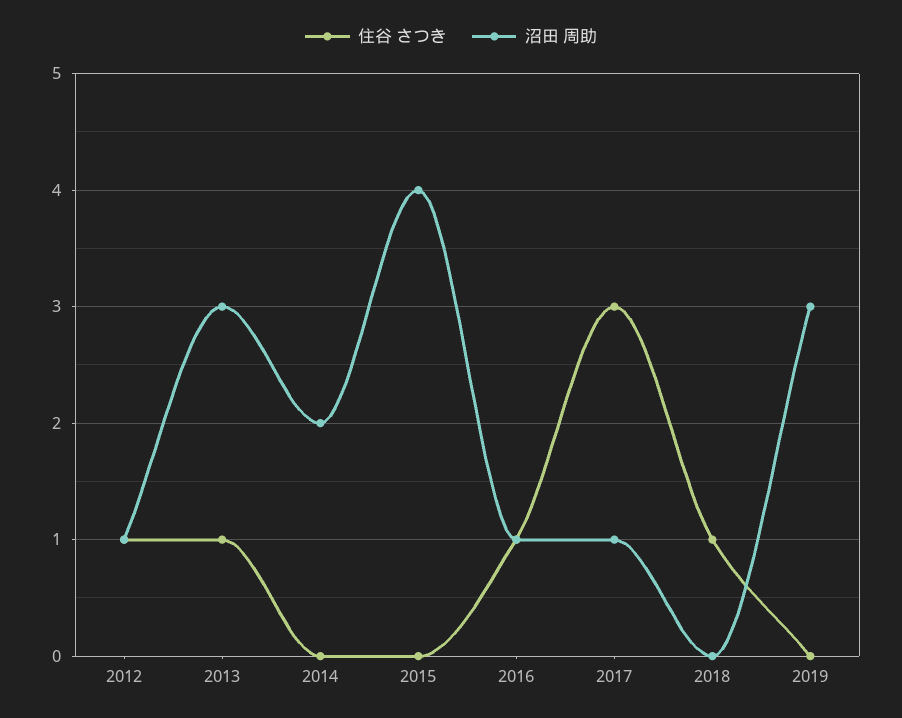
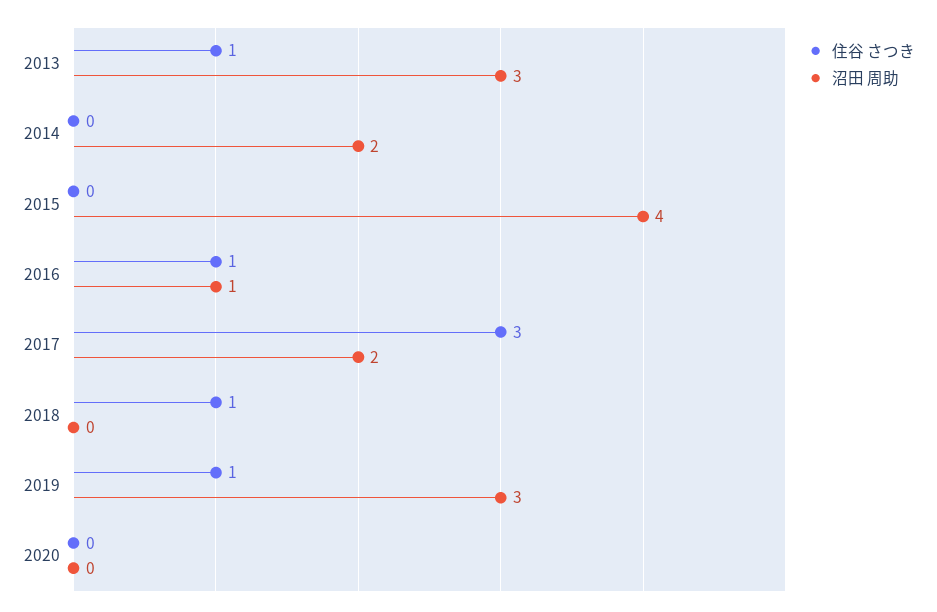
住谷 さつき, 2012: 1 -> none
沼田 周助, 2012: 1 -> none
沼田 周助, 2017: 1 -> 2
住谷 さつき, 2019: 0 -> 1
住谷 さつき, 2020: none -> 0
沼田 周助, 2020: none -> 0

